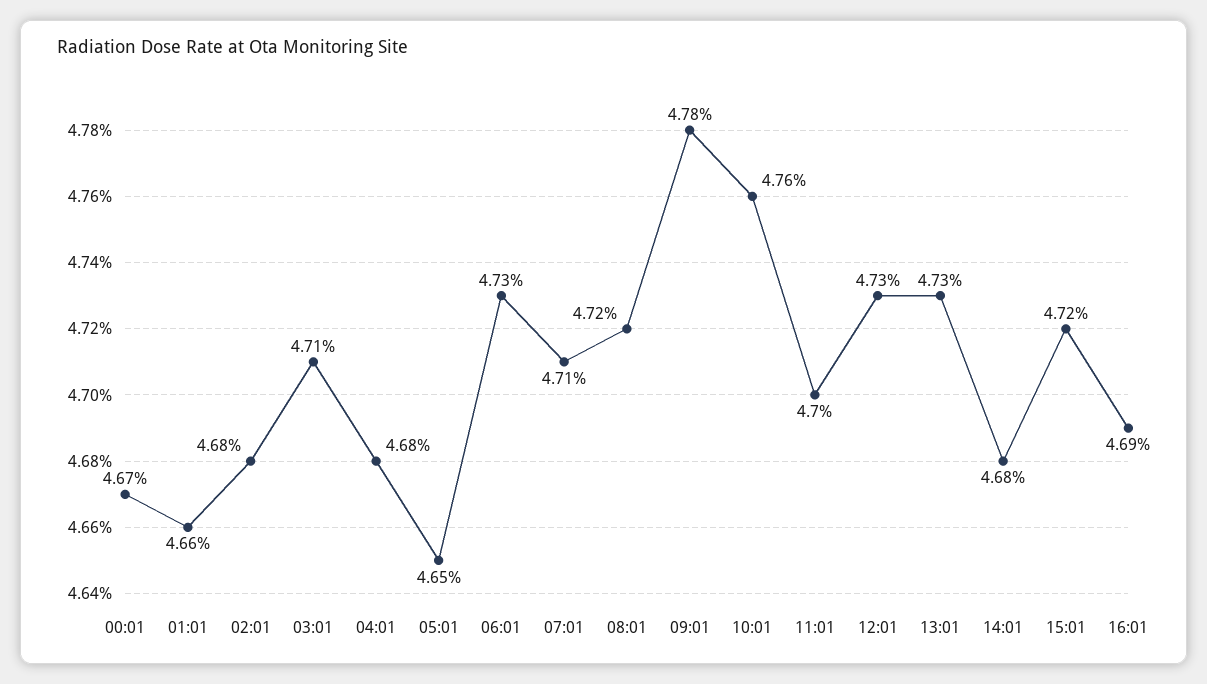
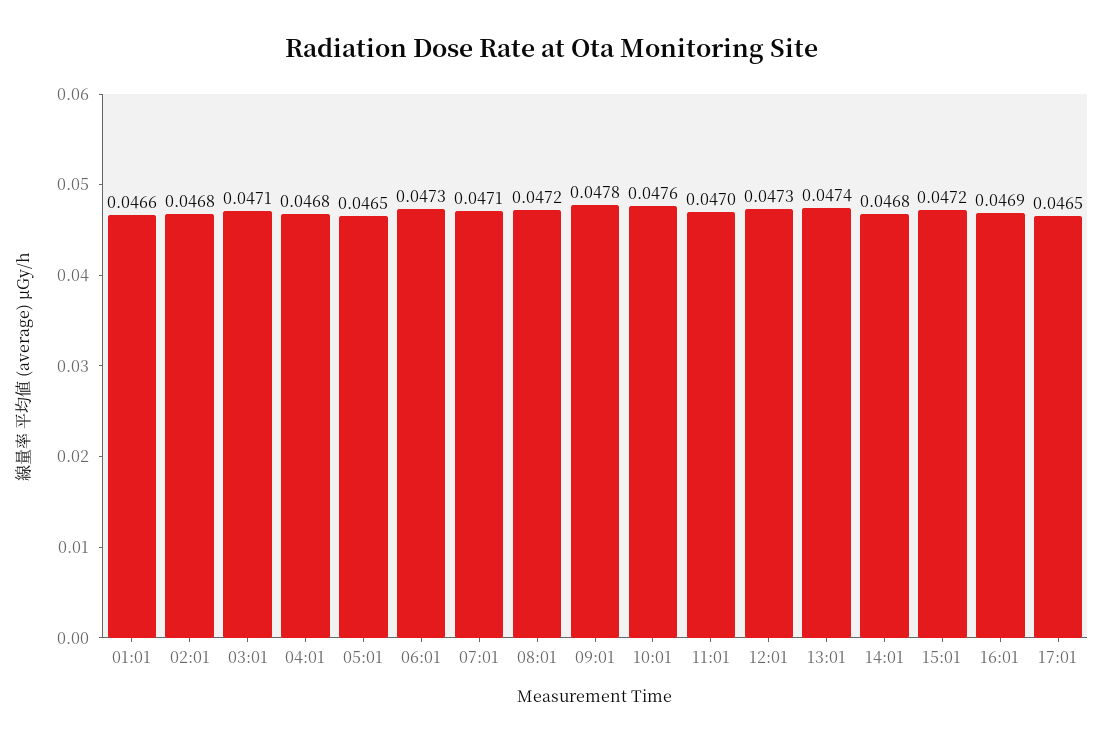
00:01: 0.0467 -> none
13:01: 0.0473 -> 0.0474
17:01: none -> 0.0465

